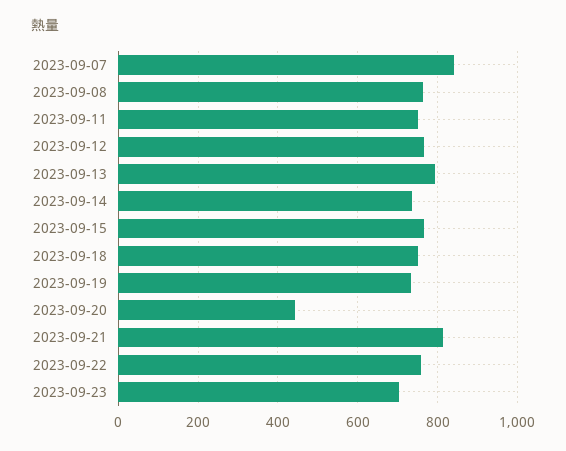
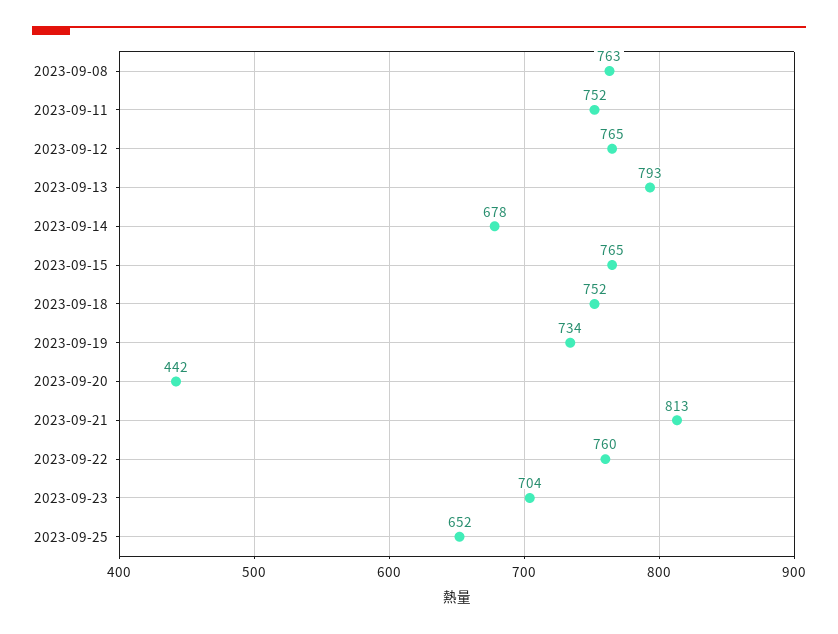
2023-09-07: 840 -> none
2023-09-14: 740 -> 678
2023-09-25: none -> 652

